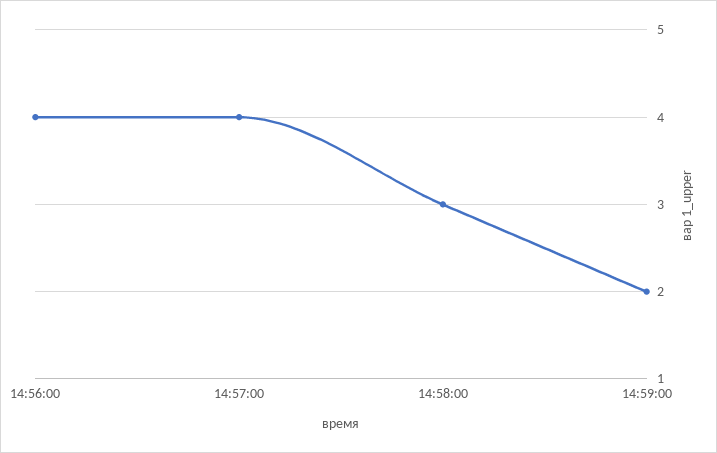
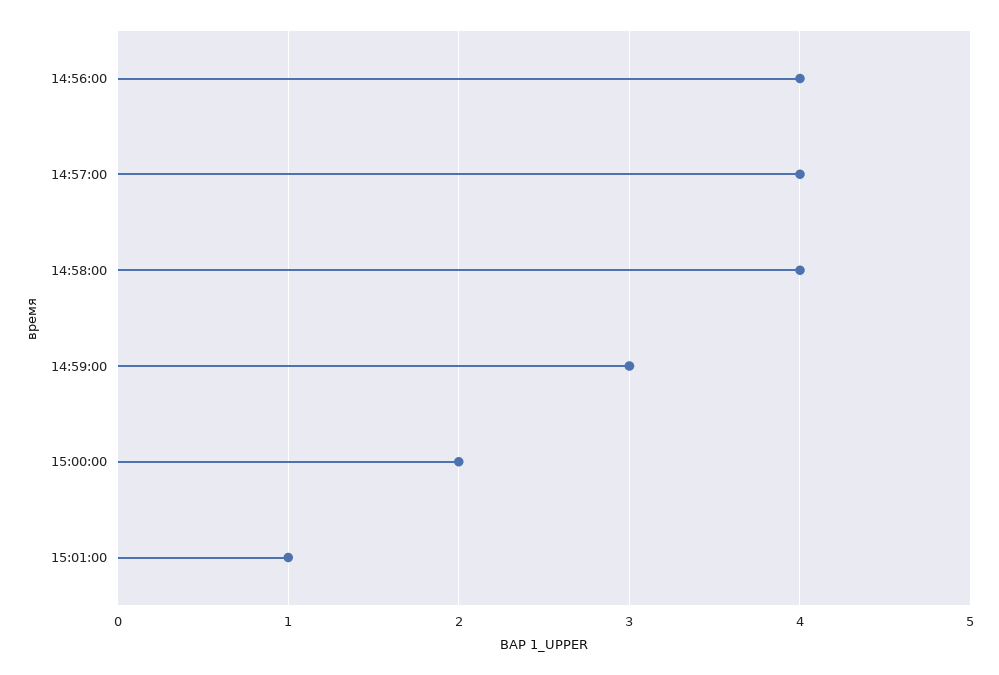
14:58:00: 3 -> 4
14:59:00: 2 -> 3
15:00:00: none -> 2
15:01:00: none -> 1

